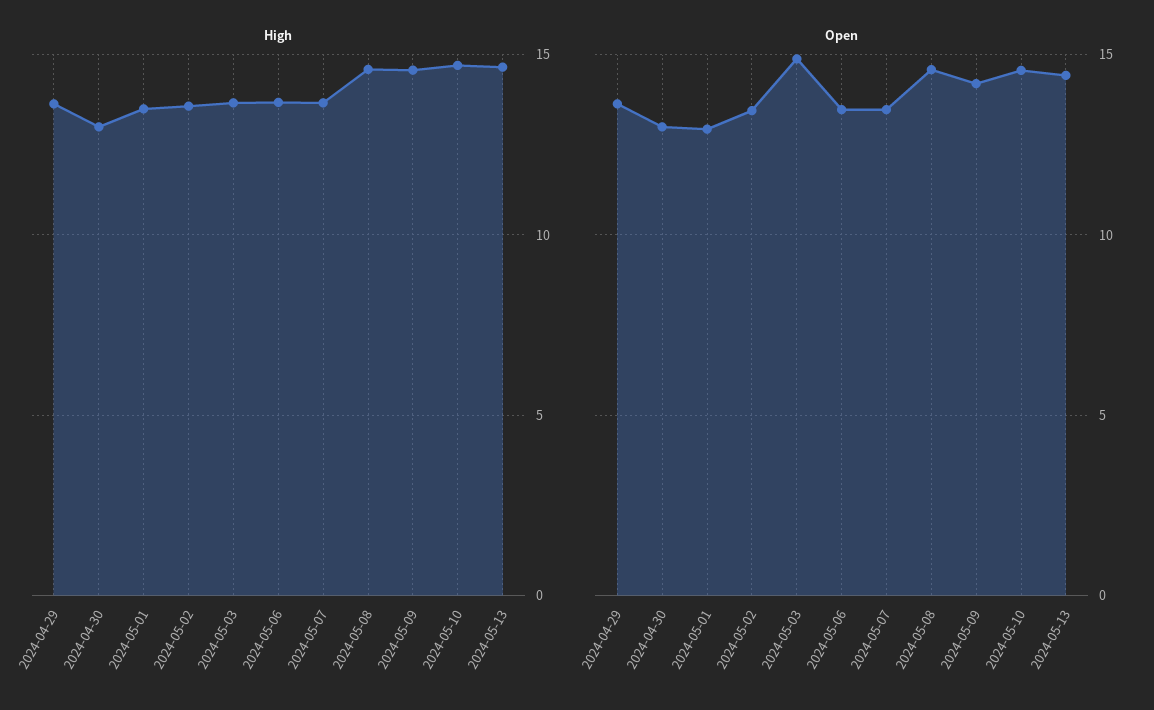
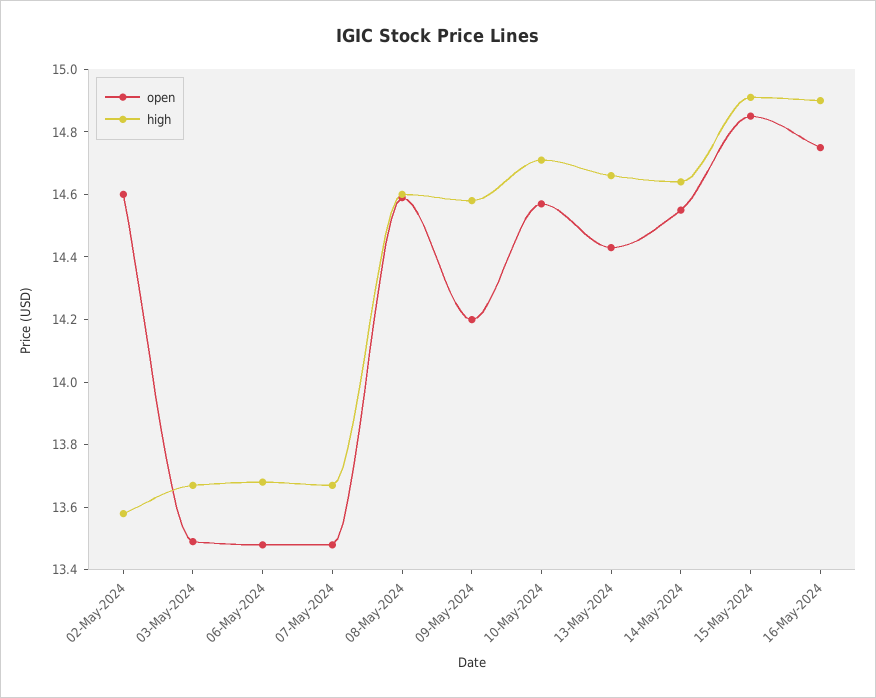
High, 2024-04-29: 13.5 -> none
High, 2024-04-30: 13 -> none
High, 2024-05-01: 13.5 -> none
Open, 2024-04-29: 13.5 -> none
Open, 2024-04-30: 13 -> none
Open, 2024-05-01: 13 -> none
Open, 2024-05-02: 13.5 -> 14.6
Open, 2024-05-03: 15 -> 13.5
Open, 14-May-2024: none -> 14.55
High, 14-May-2024: none -> 14.65
Open, 15-May-2024: none -> 14.85
High, 15-May-2024: none -> 14.9
Open, 16-May-2024: none -> 14.75
High, 16-May-2024: none -> 14.9

